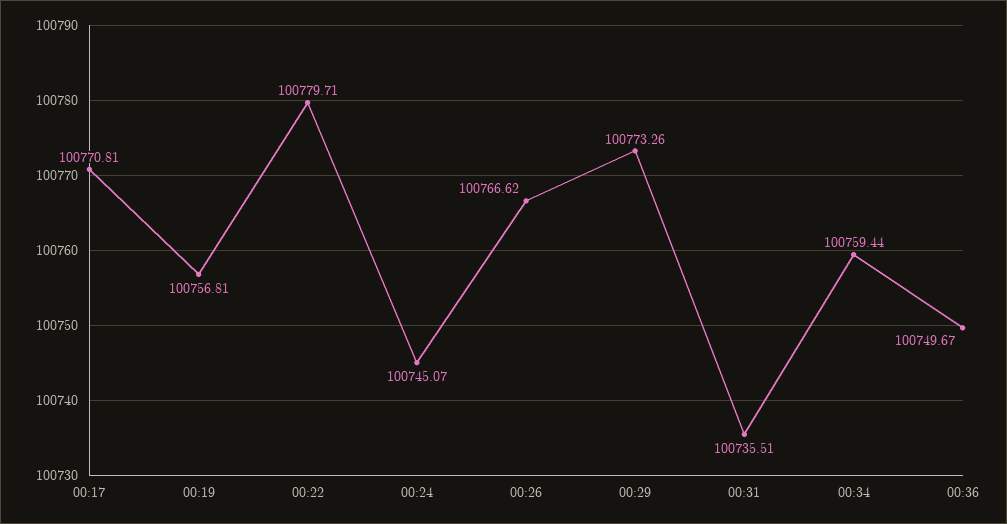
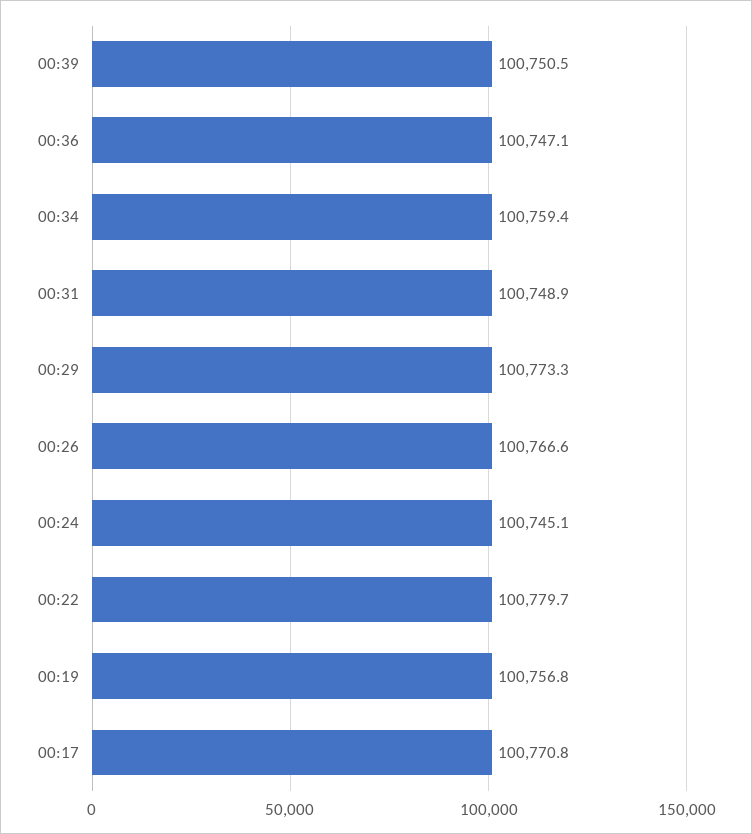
00:31: 100735.51 -> 100748.9
00:36: 100749.67 -> 100747.1
00:39: none -> 100750.5

